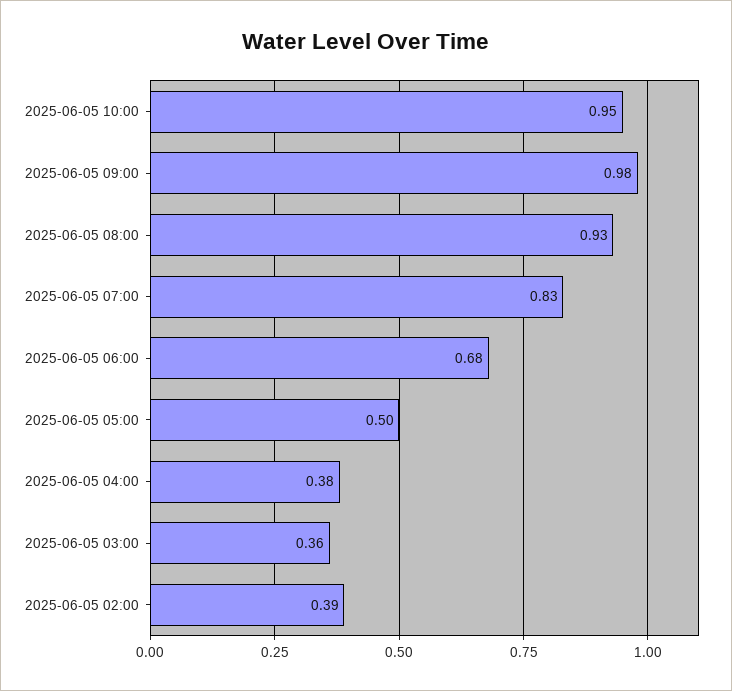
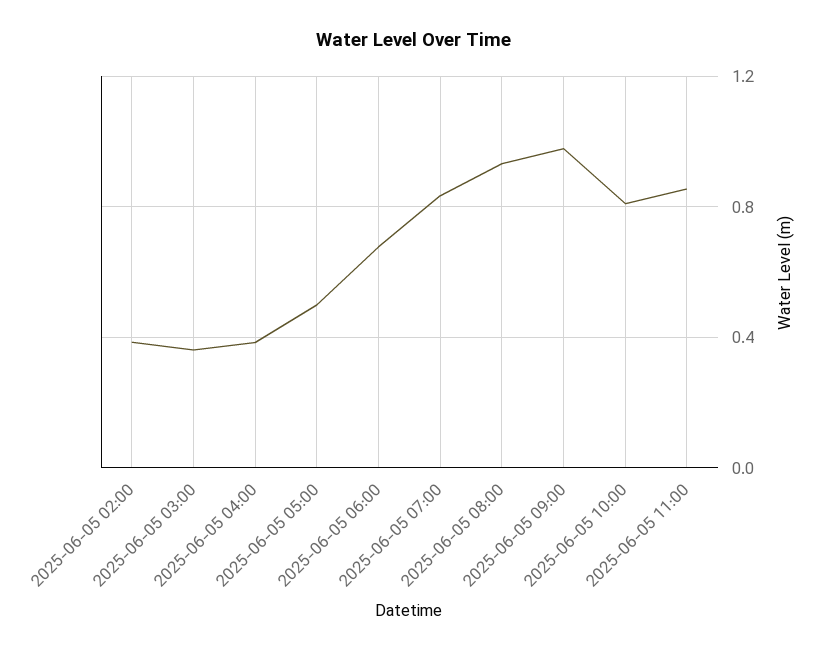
2025-06-05 10:00: 0.95 -> 0.8
2025-06-05 11:00: none -> 0.85

